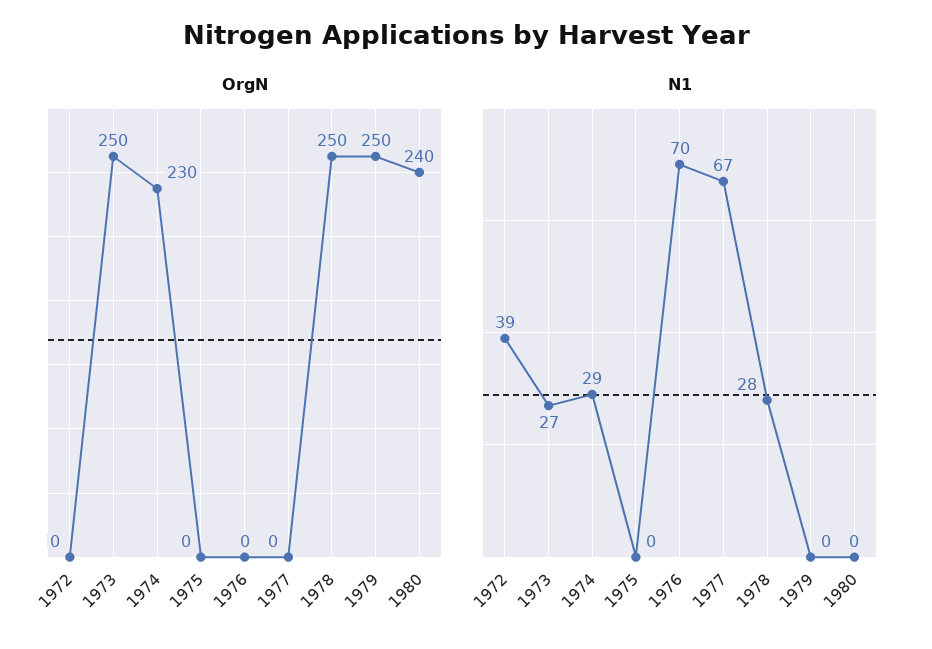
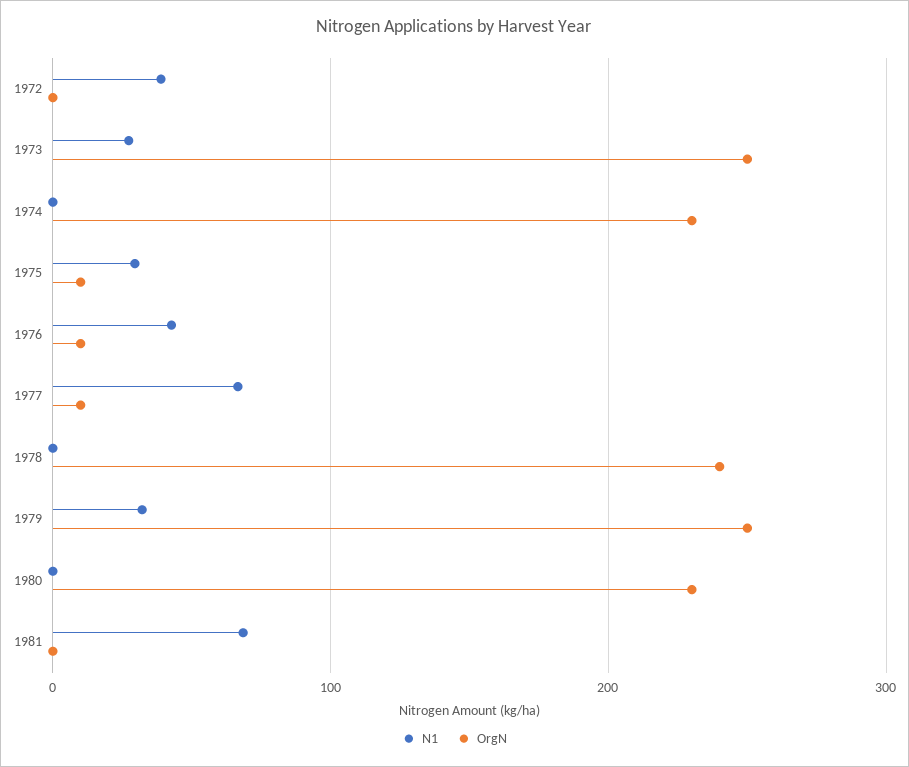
OrgN, 1975: 0 -> 10
OrgN, 1976: 0 -> 10
OrgN, 1977: 0 -> 10
OrgN, 1978: 250 -> 240
OrgN, 1980: 240 -> 230
N1, 1974: 29 -> 0
N1, 1975: 0 -> 30
N1, 1976: 70 -> 40
N1, 1978: 28 -> 0
N1, 1979: 0 -> 30
N1, 1981: none -> 70
OrgN, 1981: none -> 0

